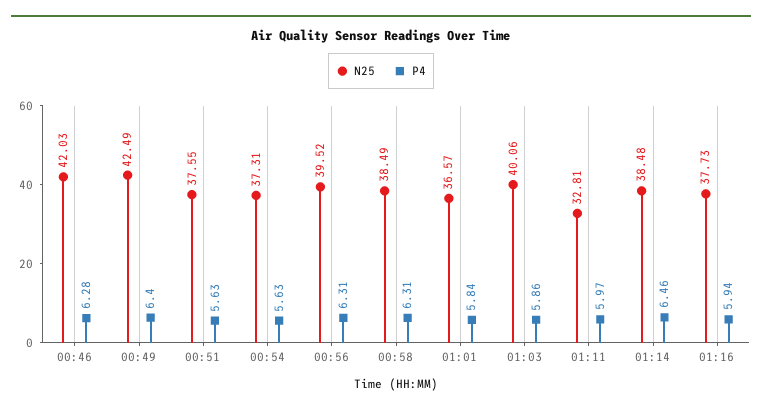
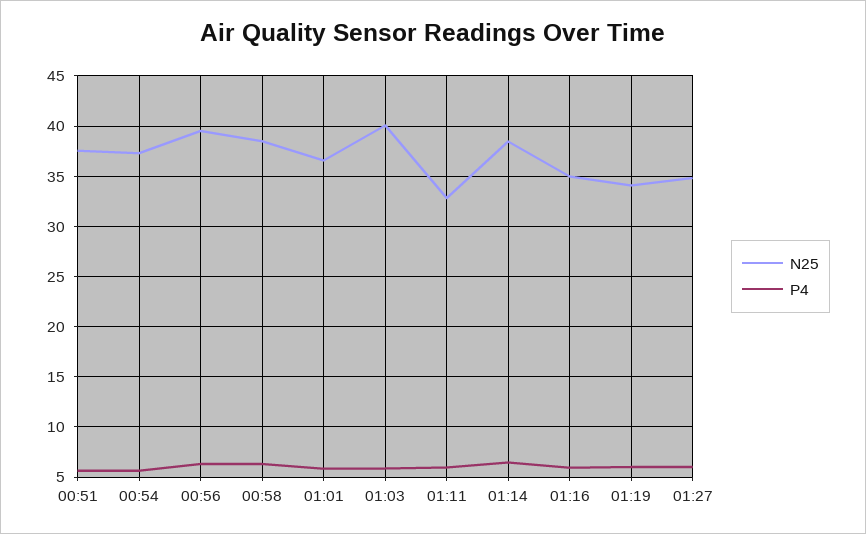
N25, 00:46: 42.03 -> none
P4, 00:46: 6.28 -> none
N25, 00:49: 42.49 -> none
P4, 00:49: 6.4 -> none
N25, 01:16: 37.73 -> 35
N25, 01:19: none -> 34
P4, 01:19: none -> 6
N25, 01:27: none -> 35
P4, 01:27: none -> 6

